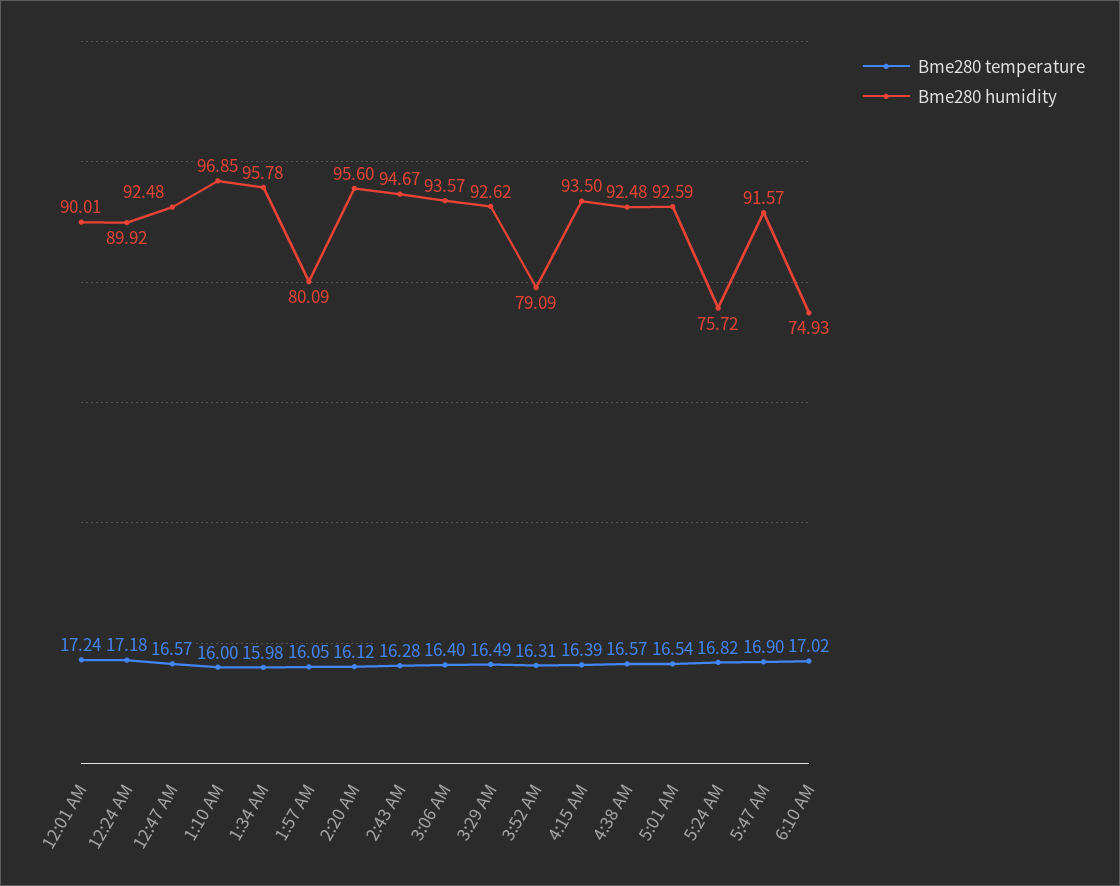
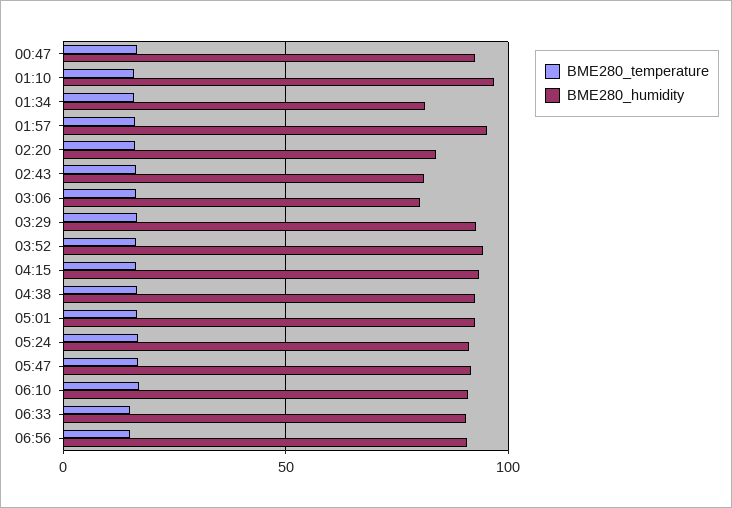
Bme280 temperature, 12:01 AM: 17.24 -> none
Bme280 humidity, 12:01 AM: 90.01 -> none
Bme280 temperature, 12:24 AM: 17.18 -> none
Bme280 humidity, 12:24 AM: 89.92 -> none
Bme280 humidity, 1:34 AM: 95.78 -> 80
Bme280 humidity, 1:57 AM: 80.09 -> 95
Bme280 humidity, 2:20 AM: 95.6 -> 85
Bme280 humidity, 2:43 AM: 94.67 -> 80
Bme280 humidity, 3:06 AM: 93.57 -> 80
Bme280 humidity, 3:52 AM: 79.09 -> 95
Bme280 humidity, 5:24 AM: 75.72 -> 90
Bme280 humidity, 6:10 AM: 74.93 -> 90
Bme280 temperature, 06:33: none -> 15
Bme280 humidity, 06:33: none -> 90
Bme280 temperature, 06:56: none -> 15
Bme280 humidity, 06:56: none -> 90

